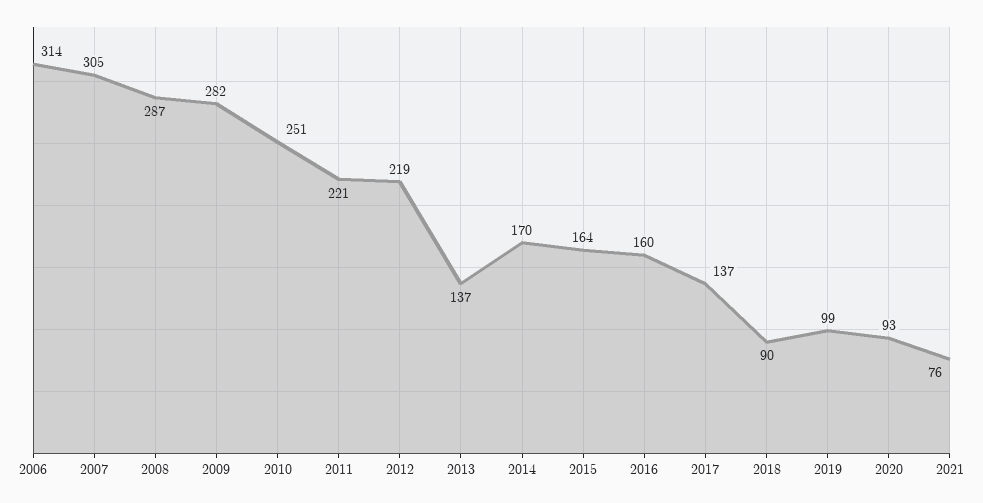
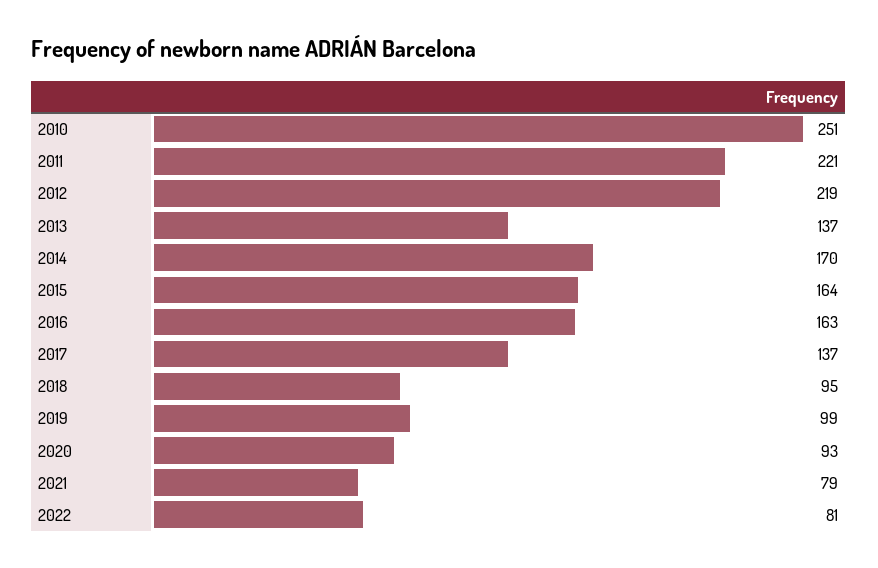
2006: 314 -> none
2007: 305 -> none
2008: 287 -> none
2009: 282 -> none
2016: 160 -> 163
2018: 90 -> 95
2021: 76 -> 79
2022: none -> 81

